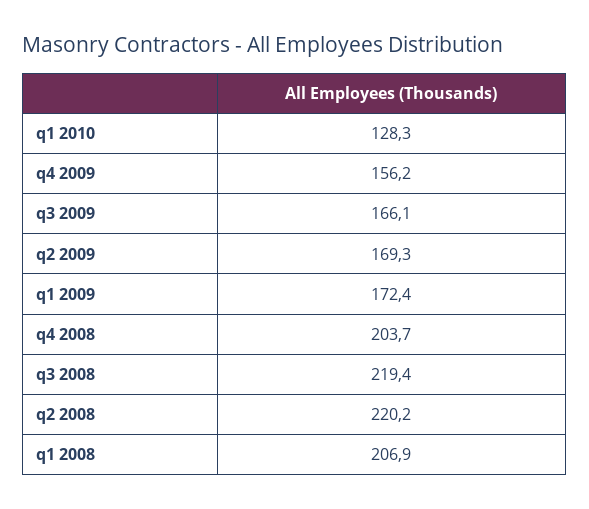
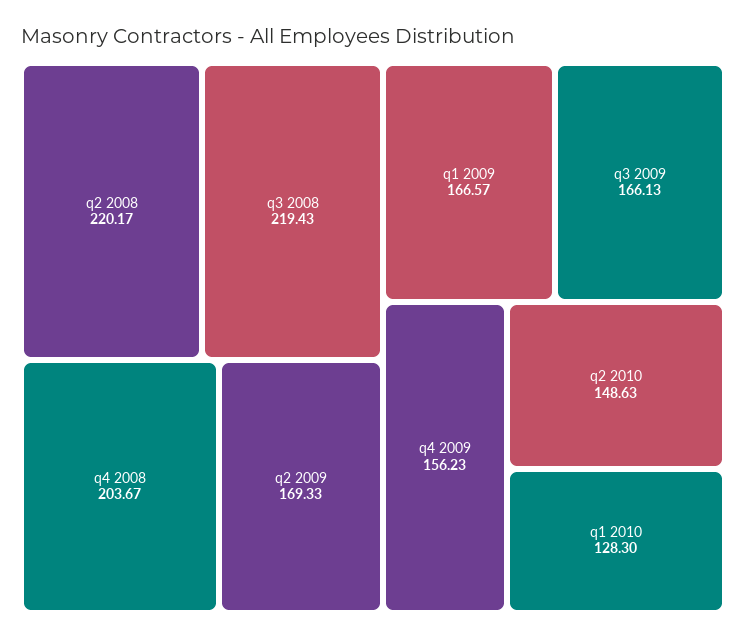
q1 2009: 172.4 -> 166.57
q1 2008: 206.9 -> none
q2 2010: none -> 148.63

